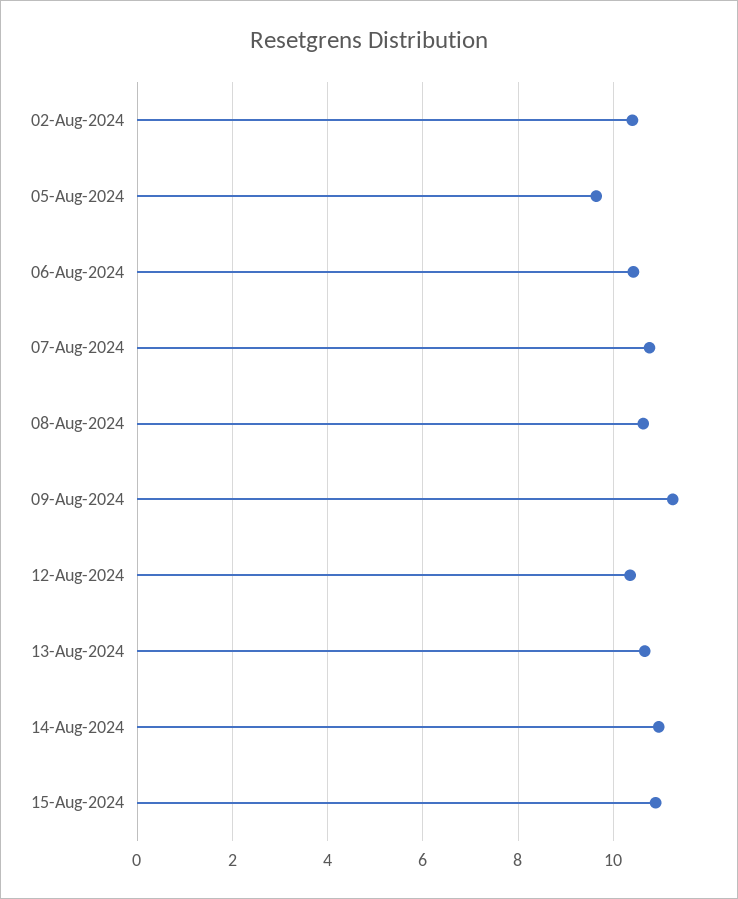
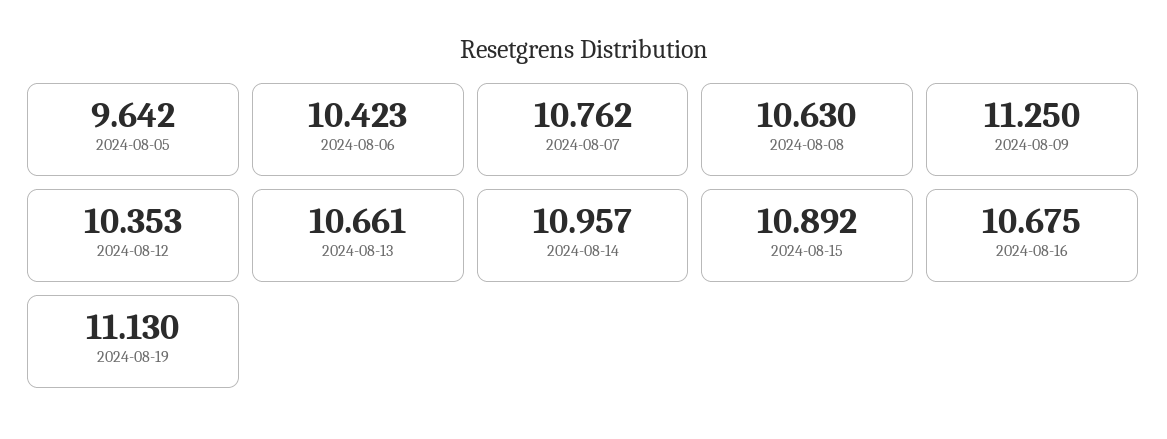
02-Aug-2024: 10.4 -> none
2024-08-16: none -> 10.675
2024-08-19: none -> 11.13

